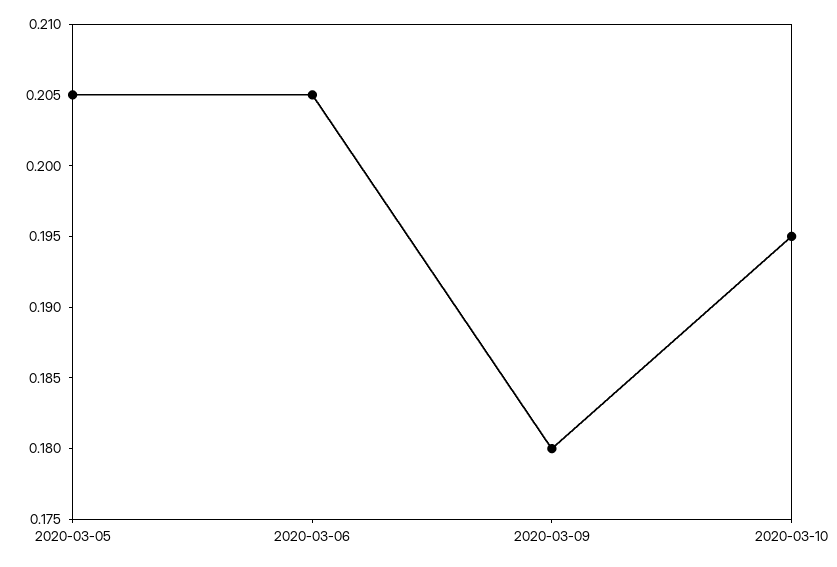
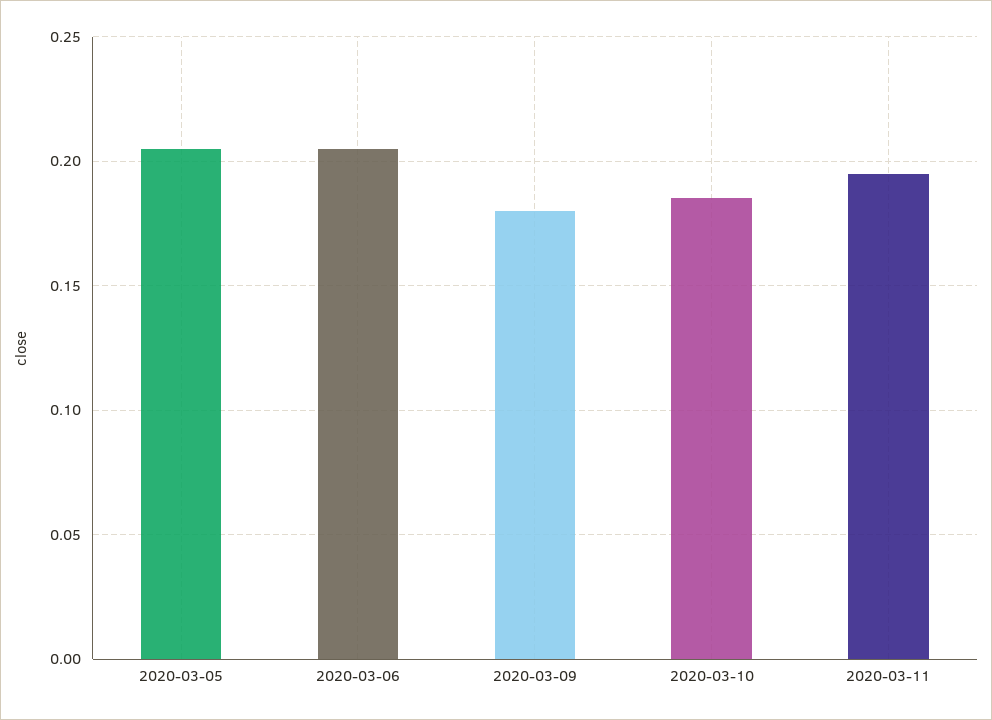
2020-03-10: 0.195 -> 0.185
2020-03-11: none -> 0.195

